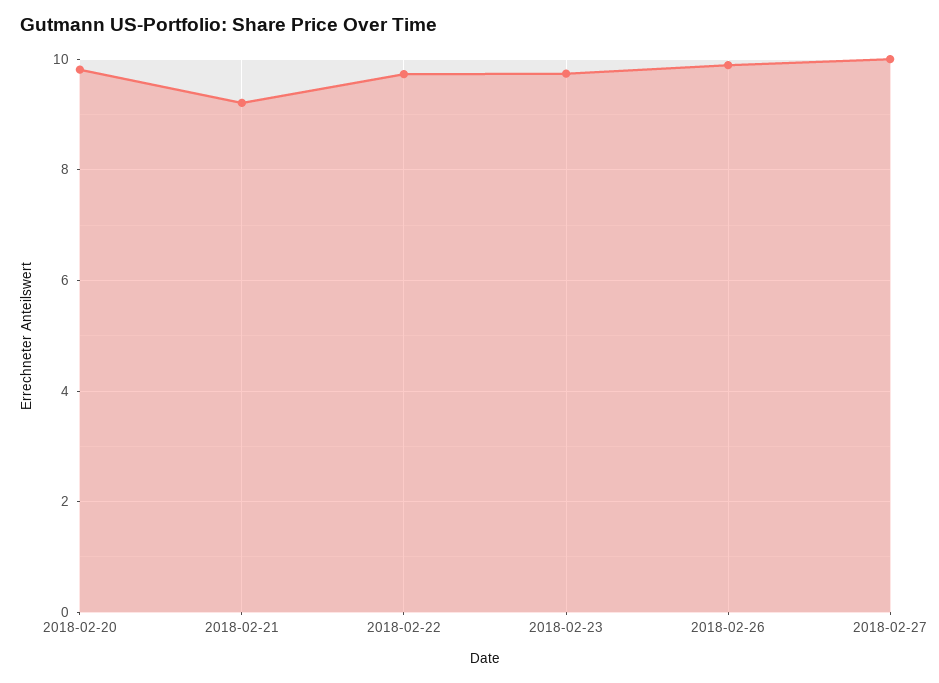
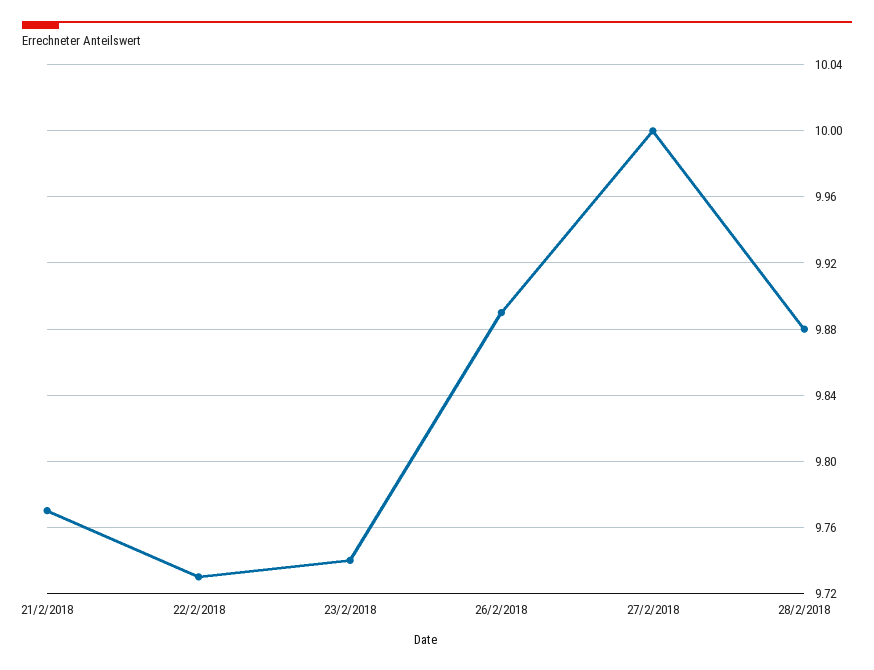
2018-02-20: 9.8 -> none
2018-02-21: 9.2 -> 9.77
28/2/2018: none -> 9.88

